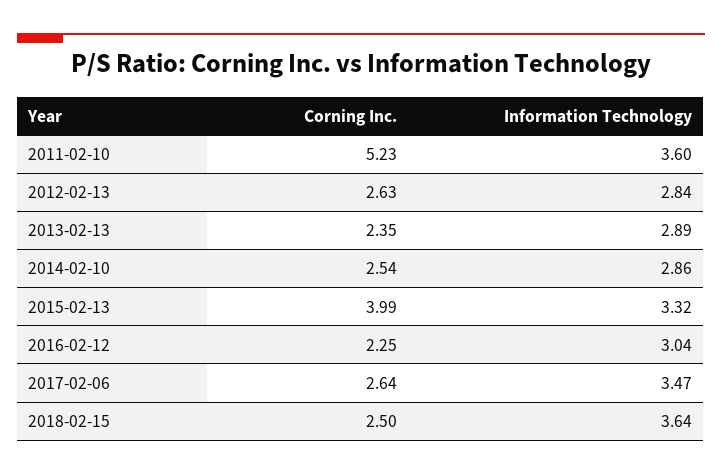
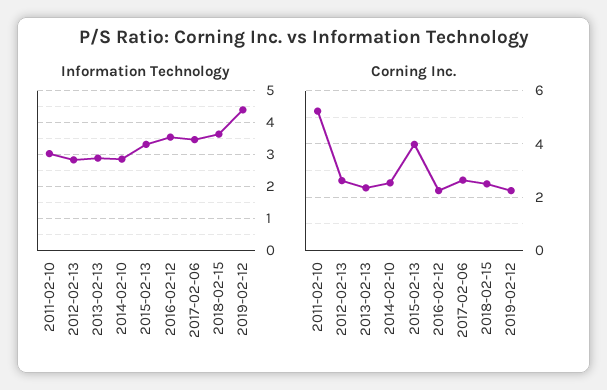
Information Technology, 2011-02-10: 3.6 -> 3
Information Technology, 2016-02-12: 3.04 -> 3.6
Information Technology, 2019-02-12: none -> 4.4
Corning Inc., 2019-02-12: none -> 2.25

